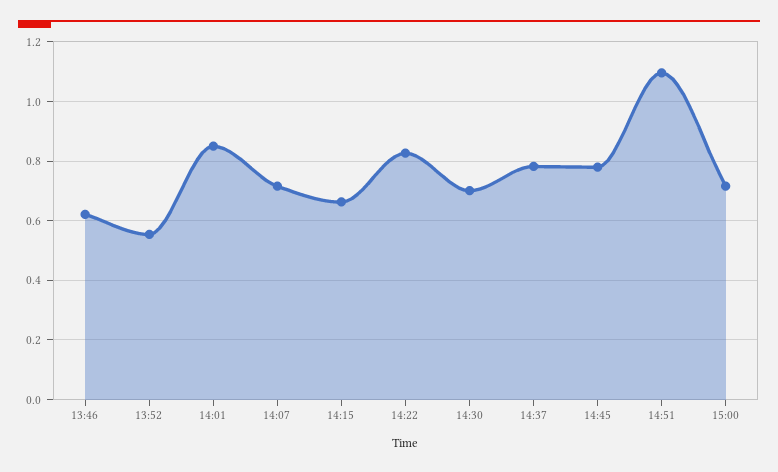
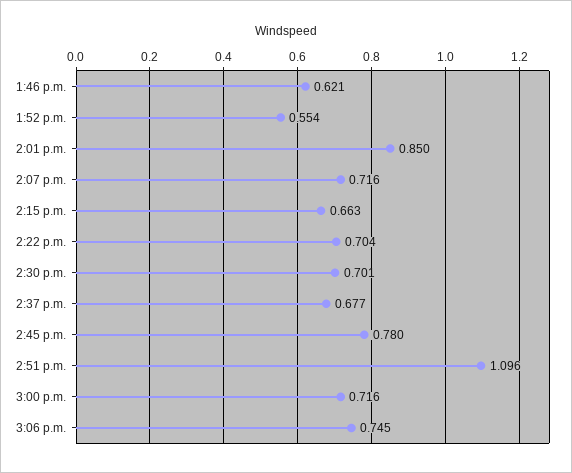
14:22: 0.825 -> 0.704
14:37: 0.775 -> 0.677
3:06 p.m.: none -> 0.745

